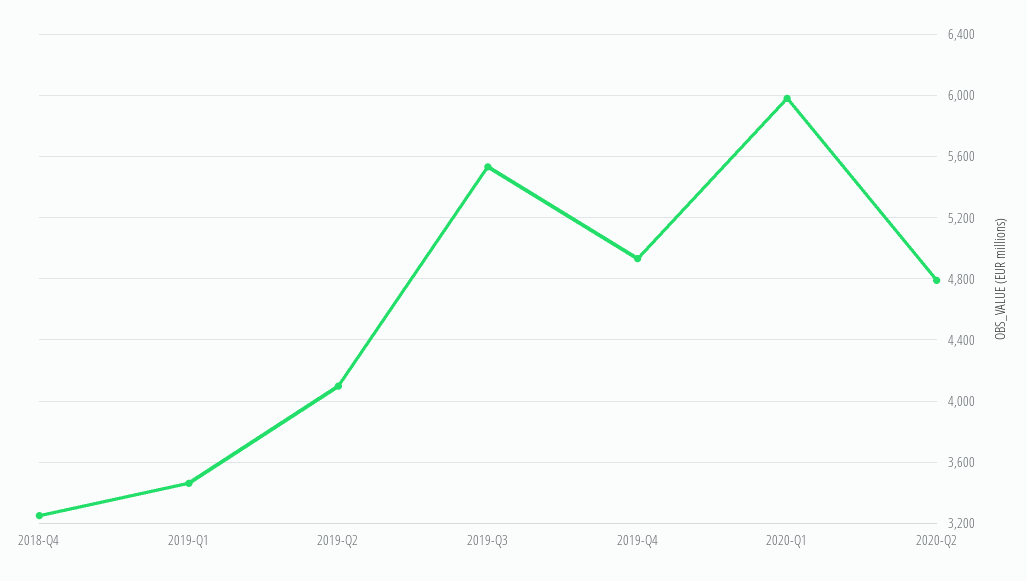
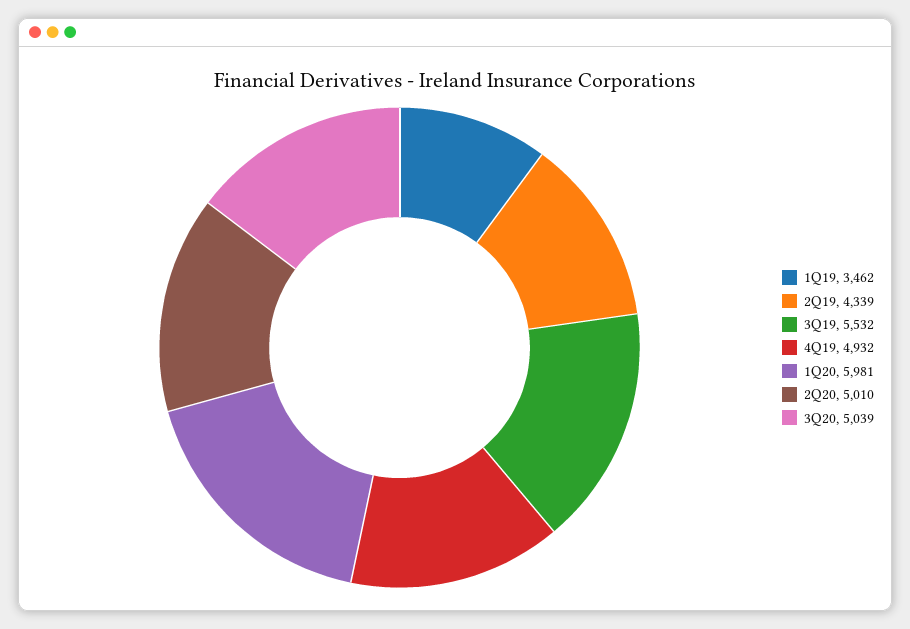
2018-Q4: 3250 -> none
2019-Q2: 4100 -> 4339
2020-Q2: 4800 -> 5010
3Q20: none -> 5039

